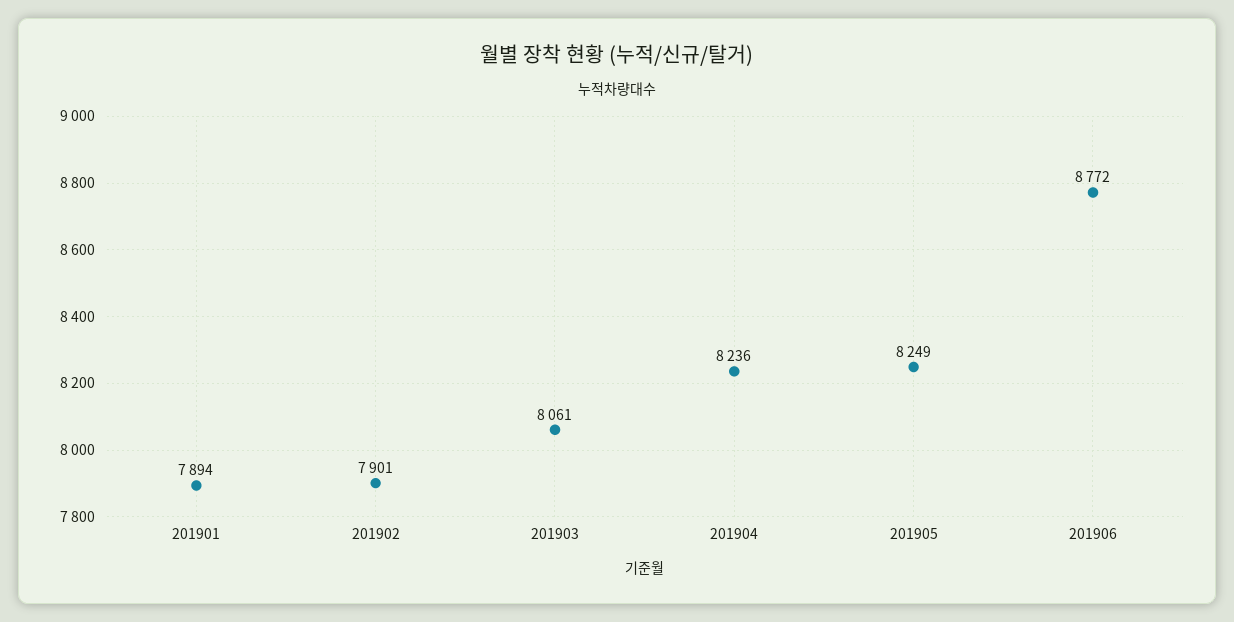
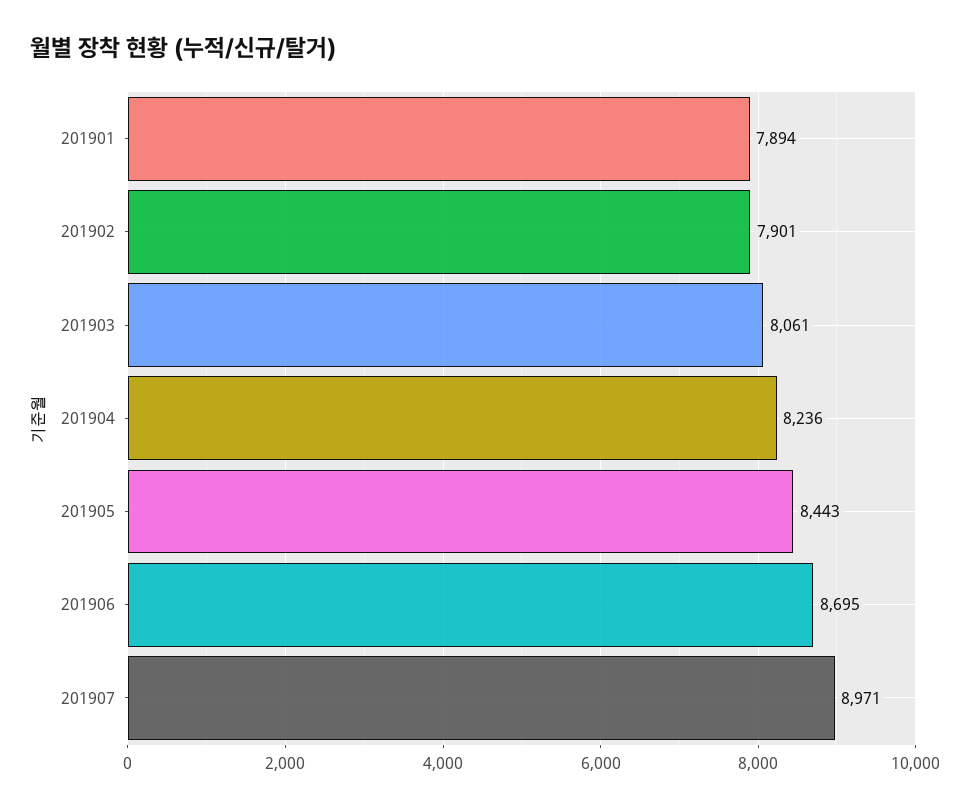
201905: 8249 -> 8443
201906: 8772 -> 8695
201907: none -> 8971

